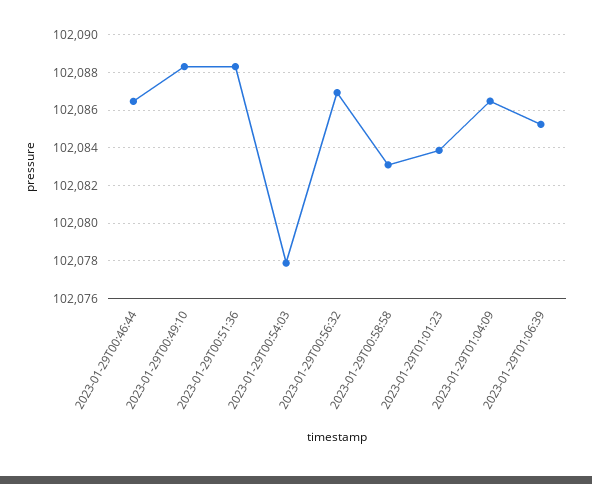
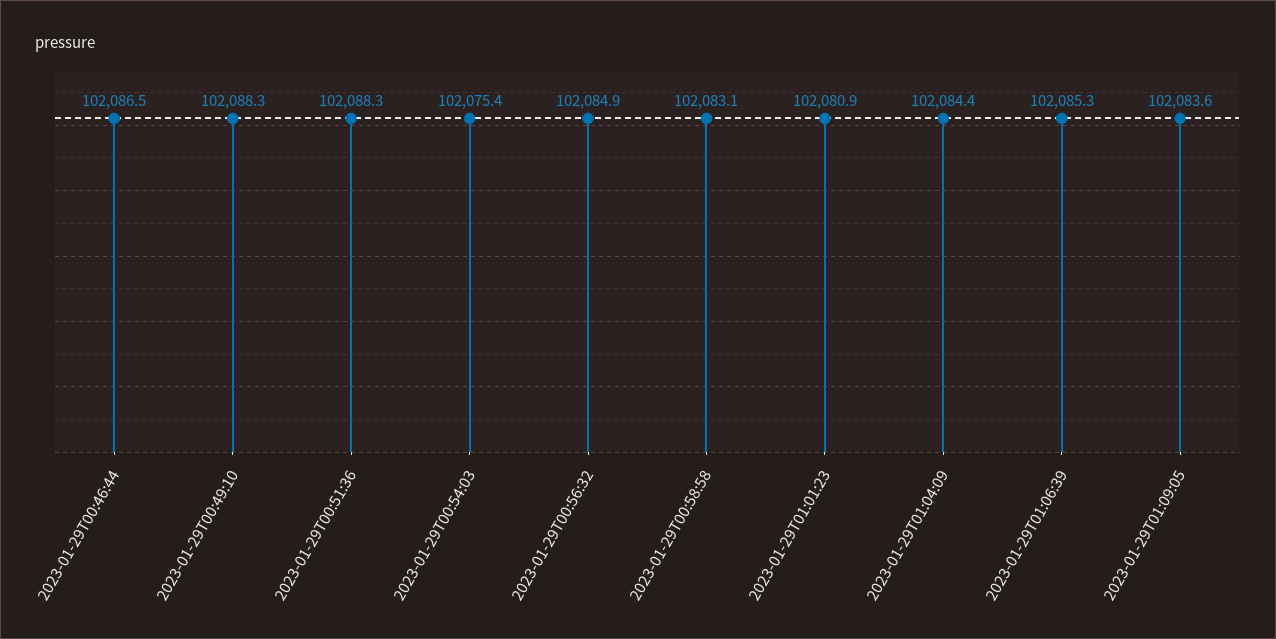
2023-01-29T00:54:03: 102078 -> 102075.4
2023-01-29T00:56:32: 102087 -> 102084.9
2023-01-29T01:01:23: 102084 -> 102080.9
2023-01-29T01:04:09: 102086.5 -> 102084.4
2023-01-29T01:09:05: none -> 102083.6

